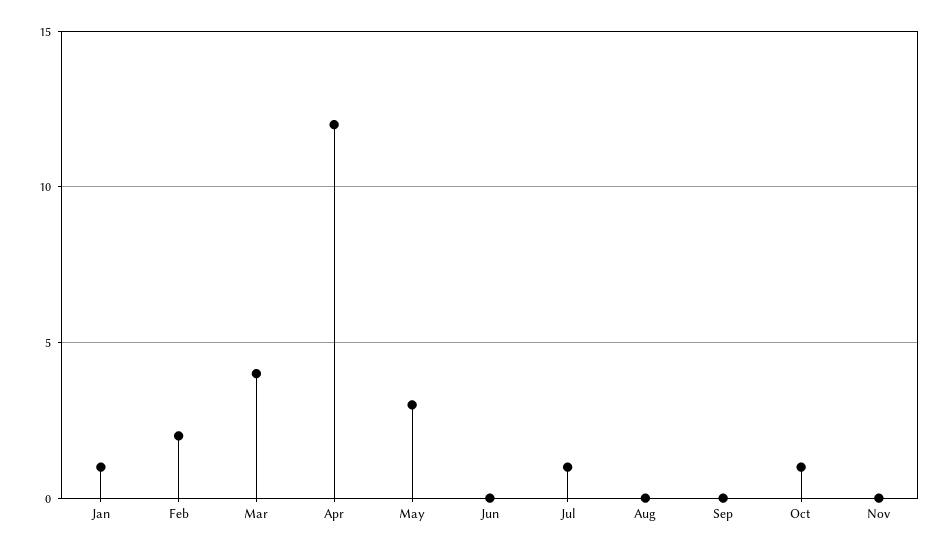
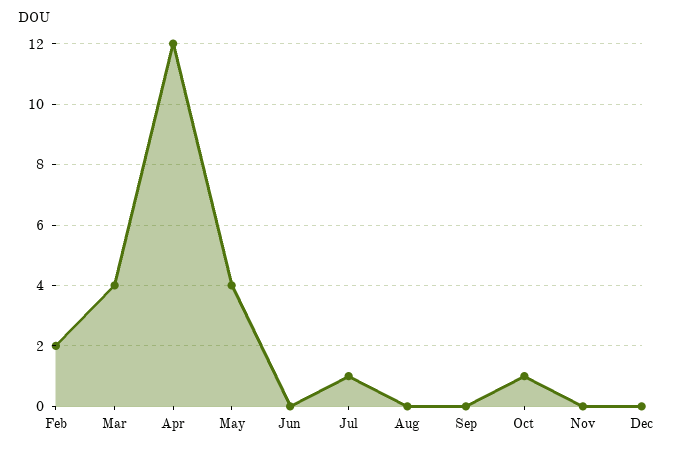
Jan: 1 -> none
May: 3 -> 4
Dec: none -> 0

